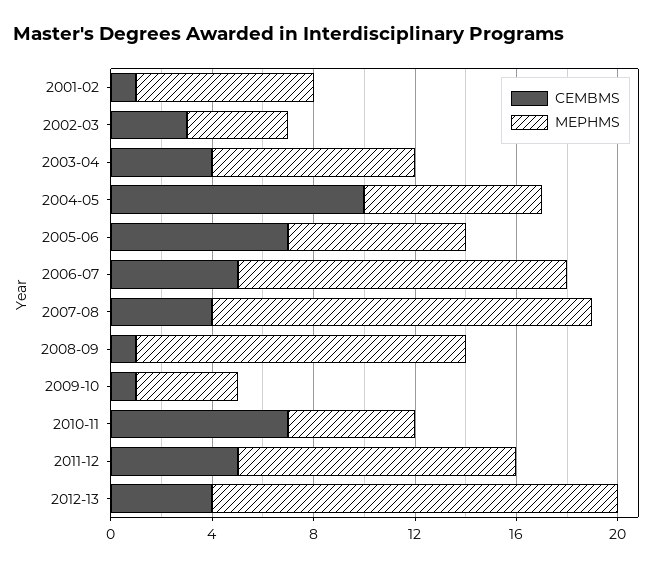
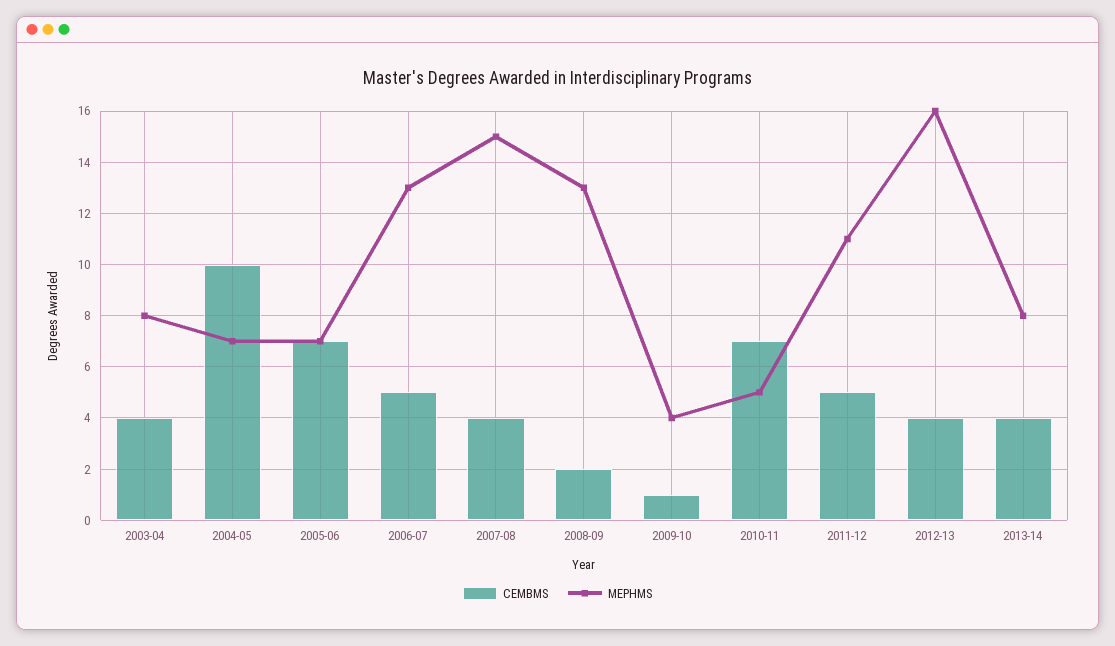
CEMBMS, 2001-02: 1 -> none
MEPHMS, 2001-02: 7 -> none
CEMBMS, 2002-03: 3 -> none
MEPHMS, 2002-03: 4 -> none
CEMBMS, 2008-09: 1 -> 2
CEMBMS, 2013-14: none -> 4
MEPHMS, 2013-14: none -> 8

